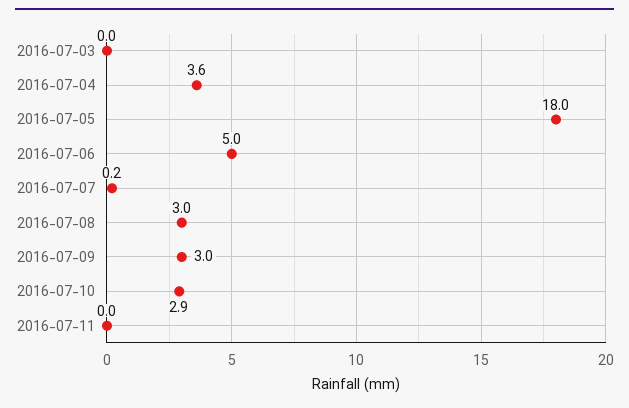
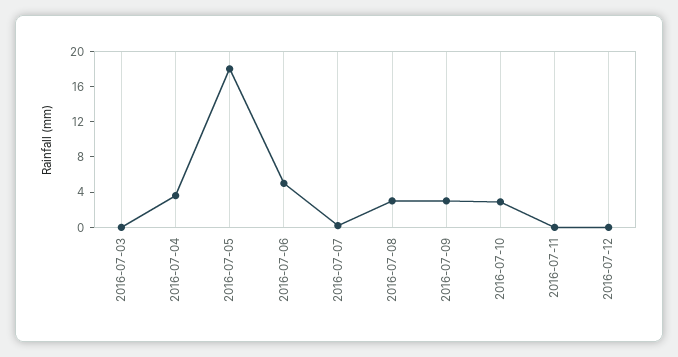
2016-07-12: none -> 0

